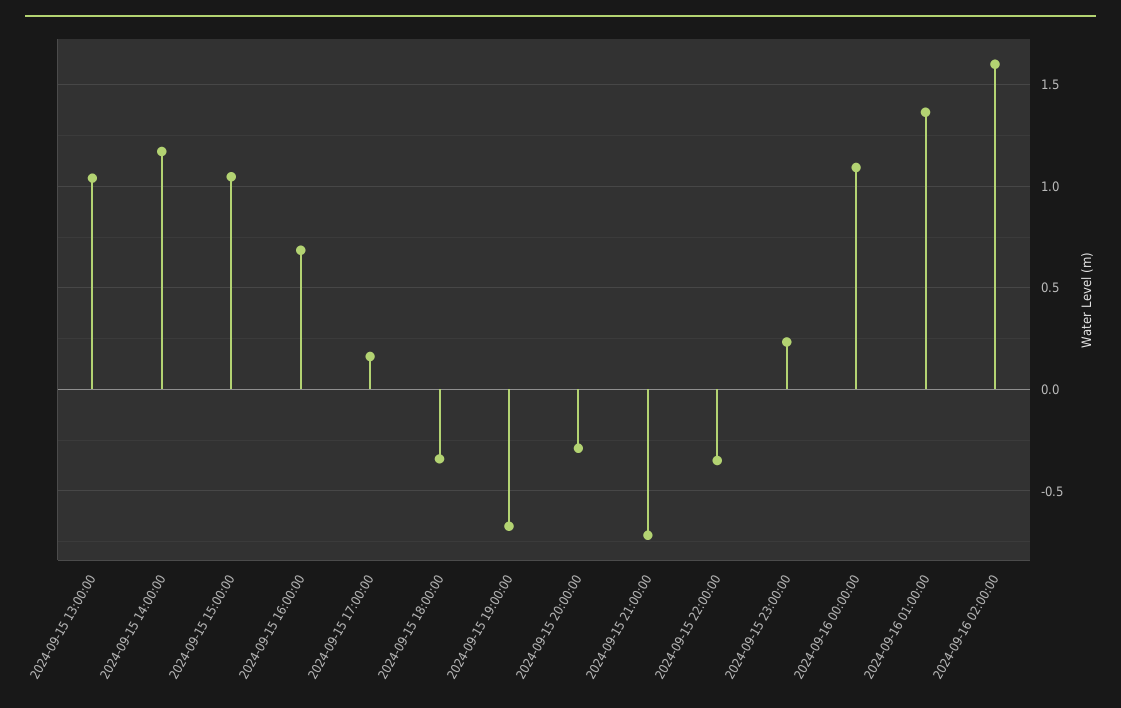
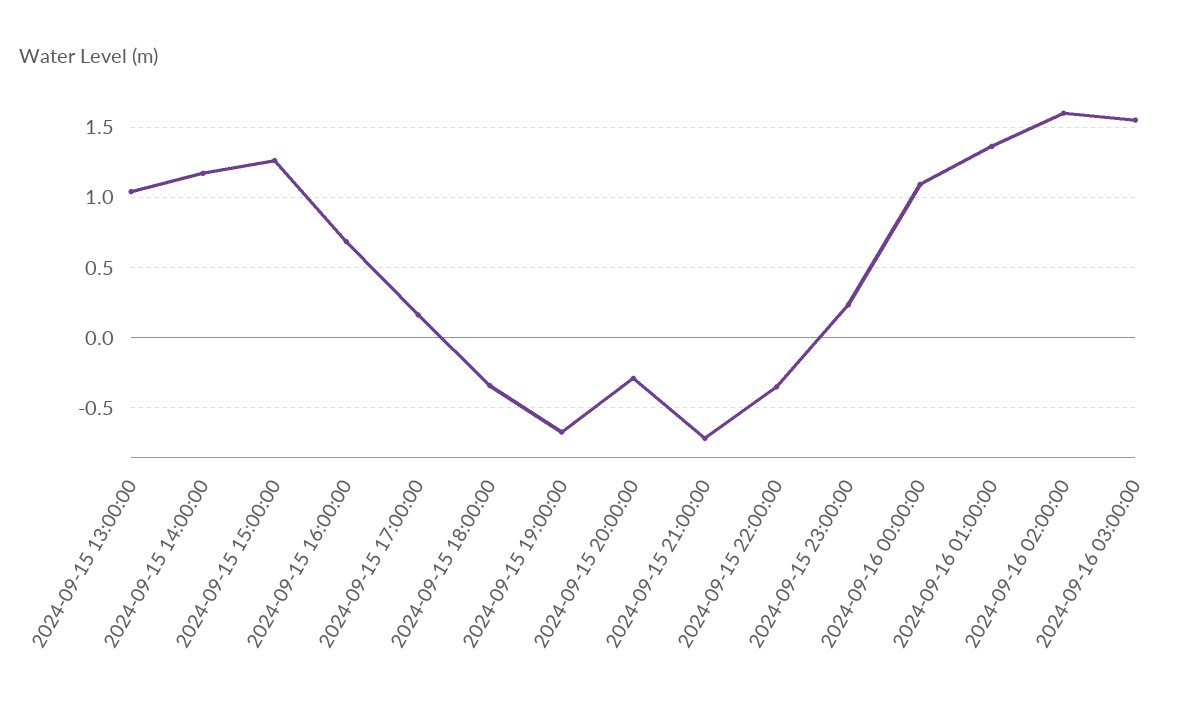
2024-09-15 15:00:00: 1.05 -> 1.25
2024-09-16 03:00:00: none -> 1.55

